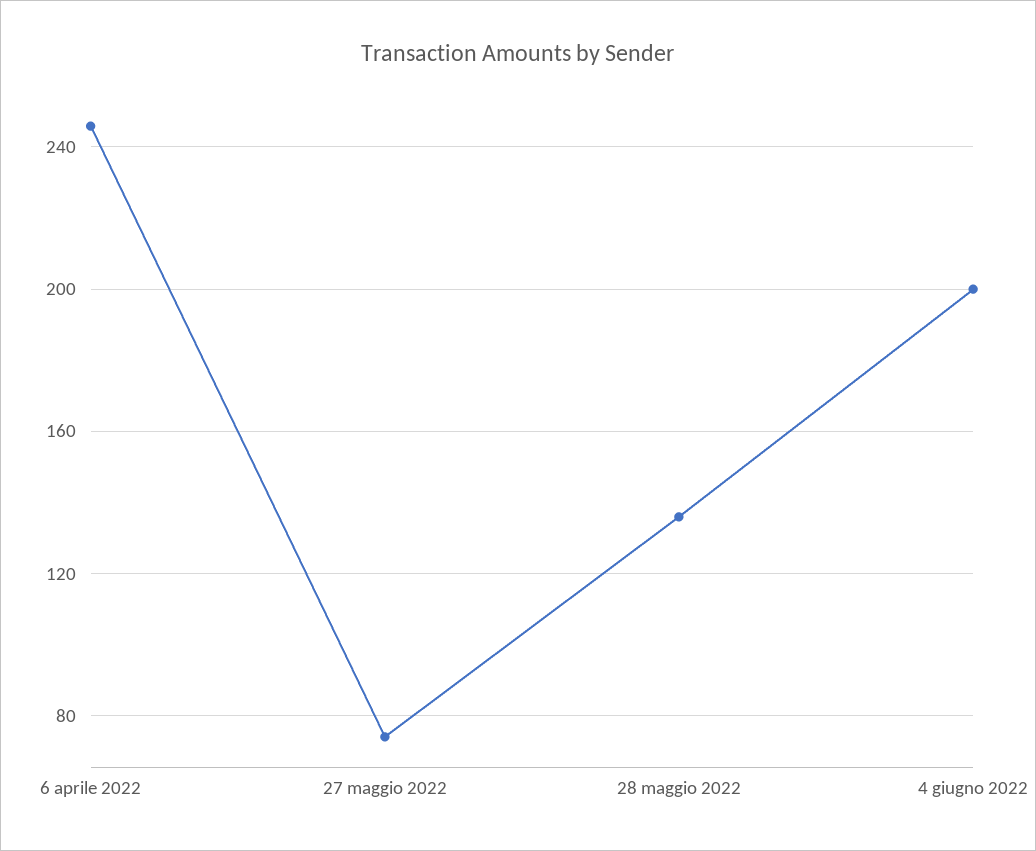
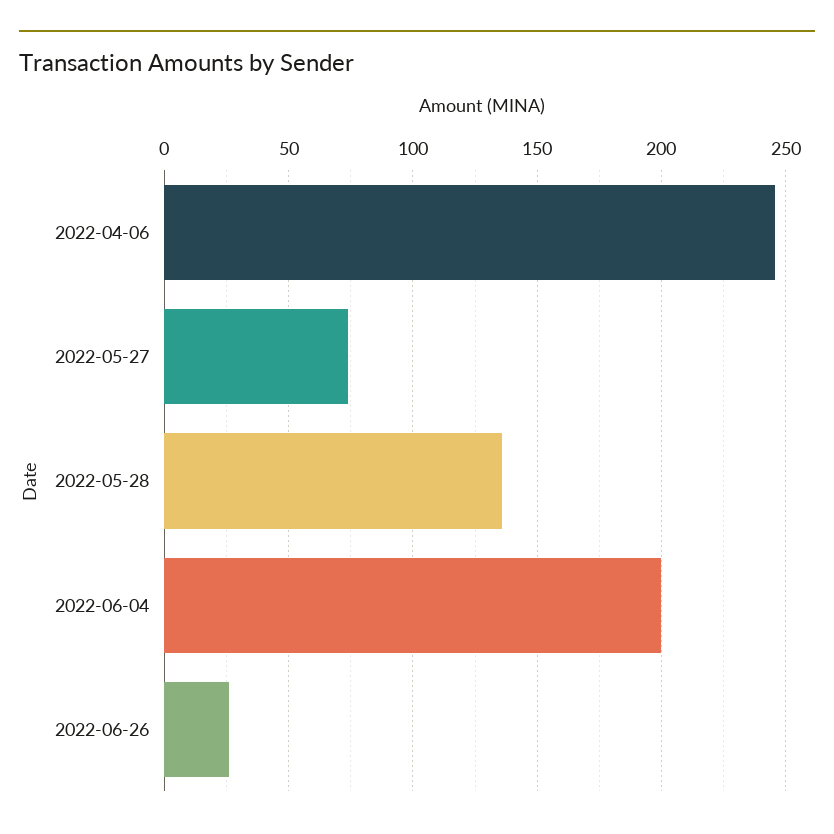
2022-06-26: none -> 25

